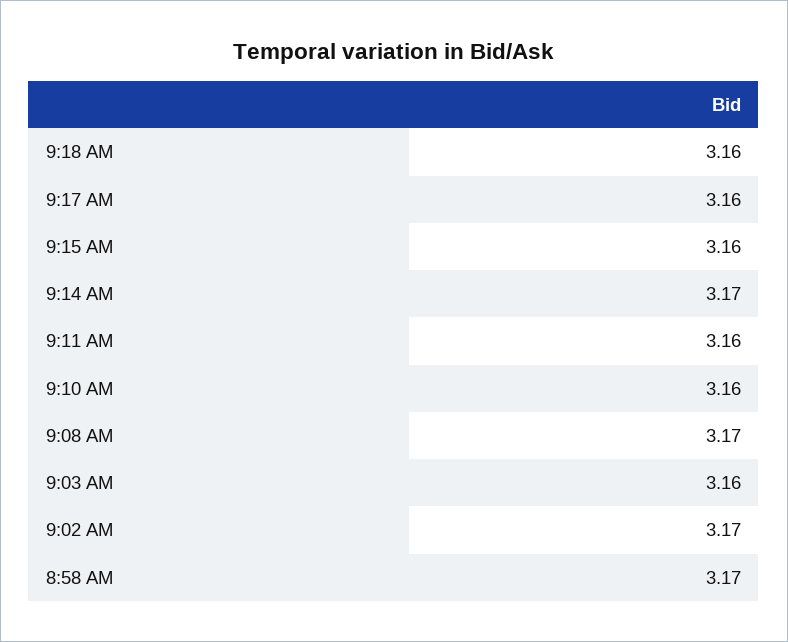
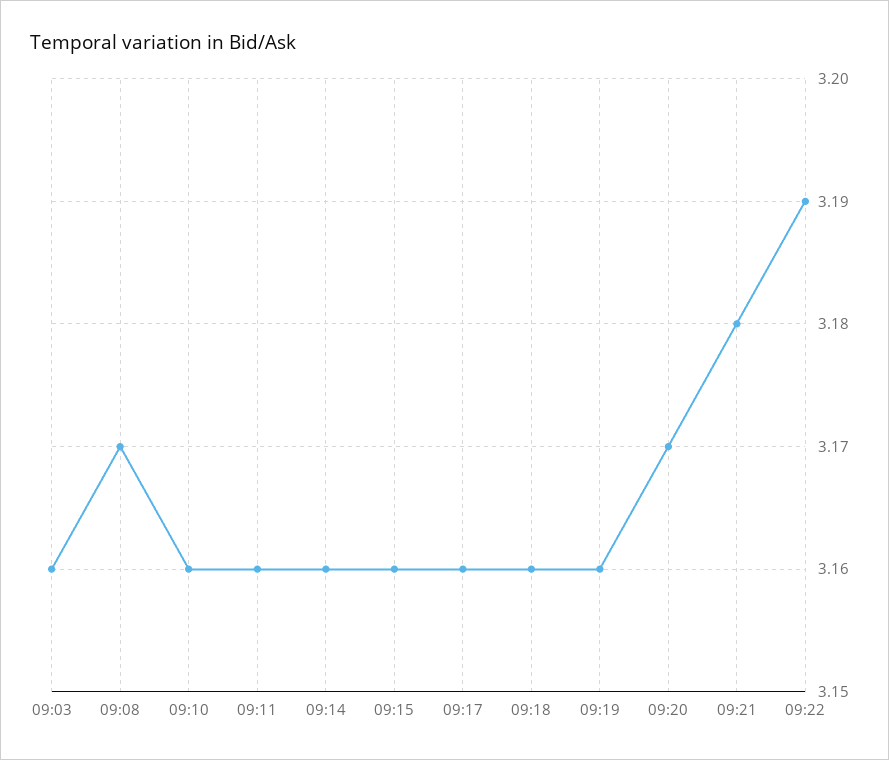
9:14 AM: 3.17 -> 3.16
9:02 AM: 3.17 -> none
8:58 AM: 3.17 -> none
09:19: none -> 3.16
09:20: none -> 3.17
09:21: none -> 3.18
09:22: none -> 3.19

